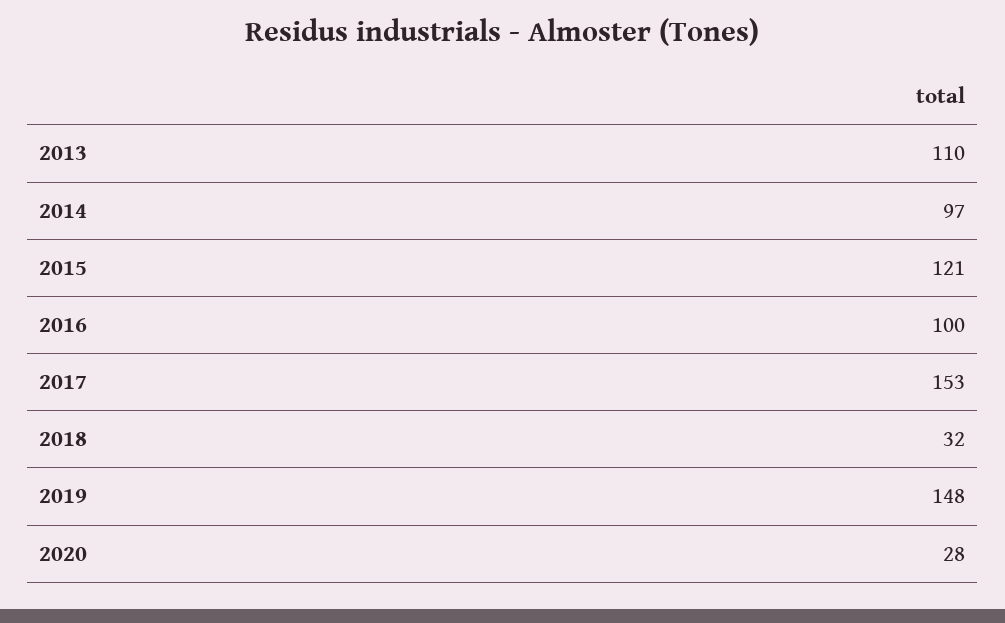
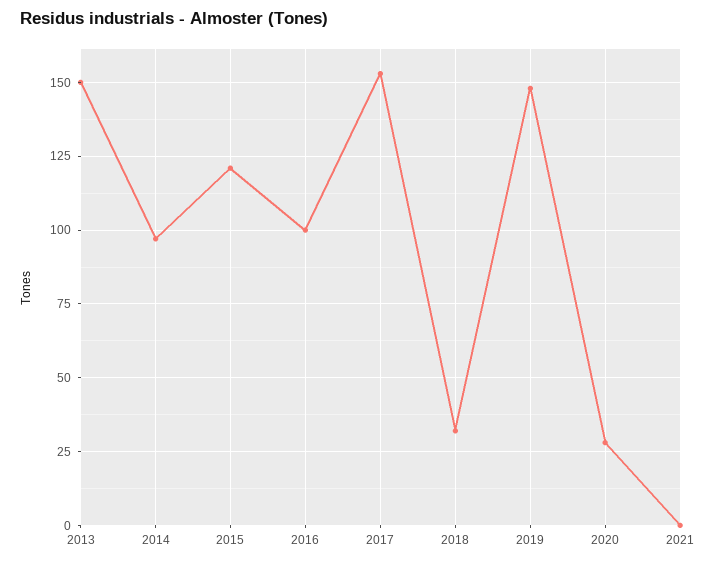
2013: 110 -> 150
2021: none -> 0

